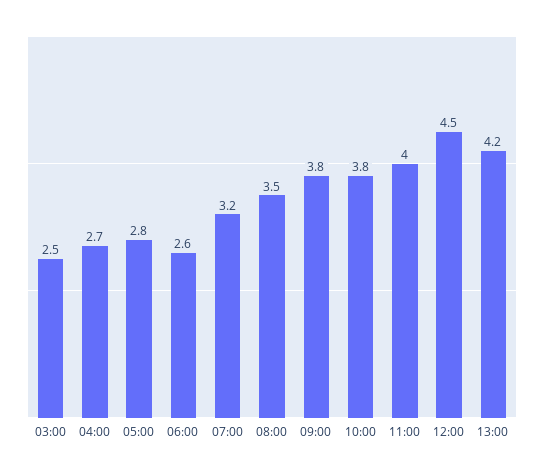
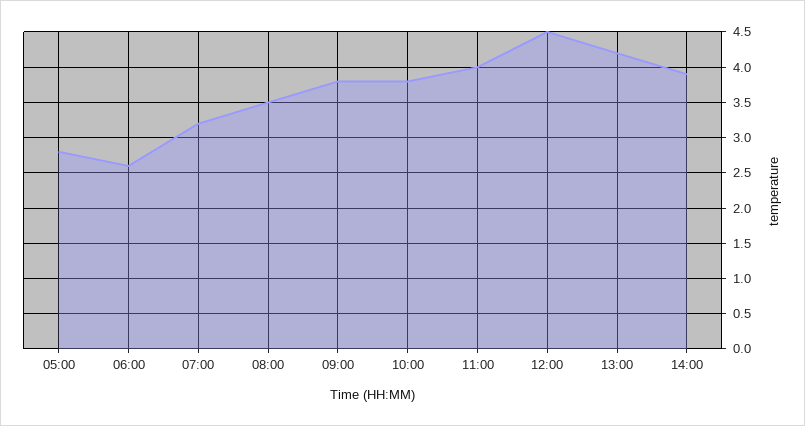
03:00: 2.5 -> none
04:00: 2.7 -> none
14:00: none -> 3.9

